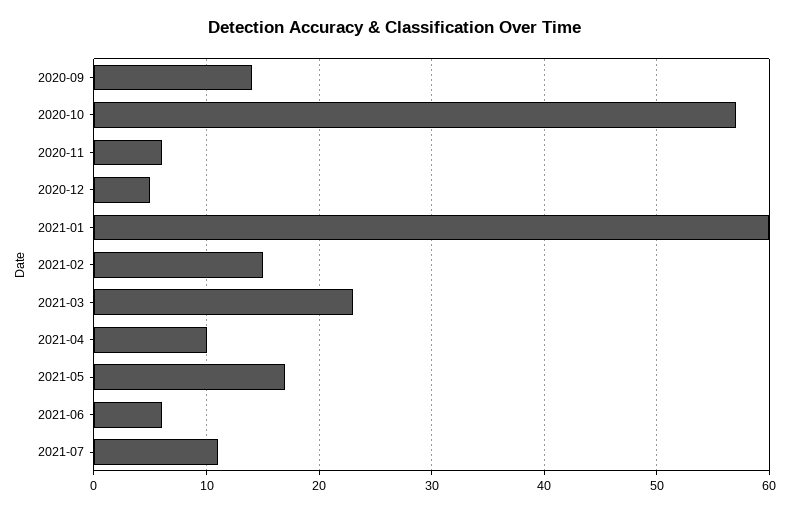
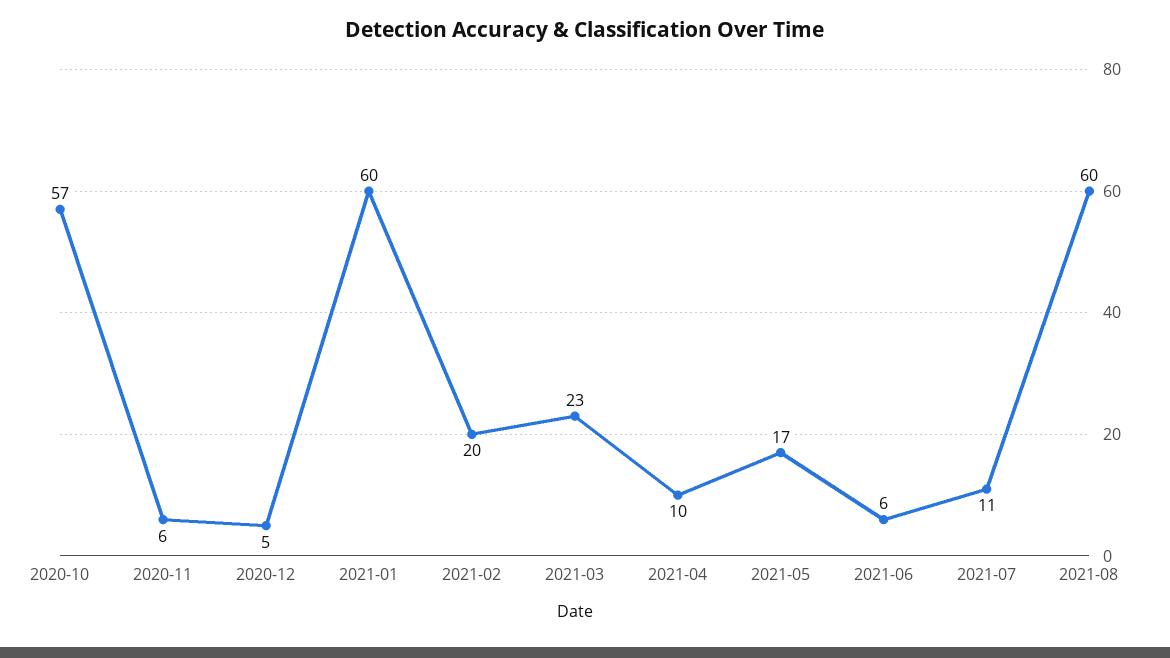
2020-09: 14 -> none
2021-02: 15 -> 20
2021-08: none -> 60

